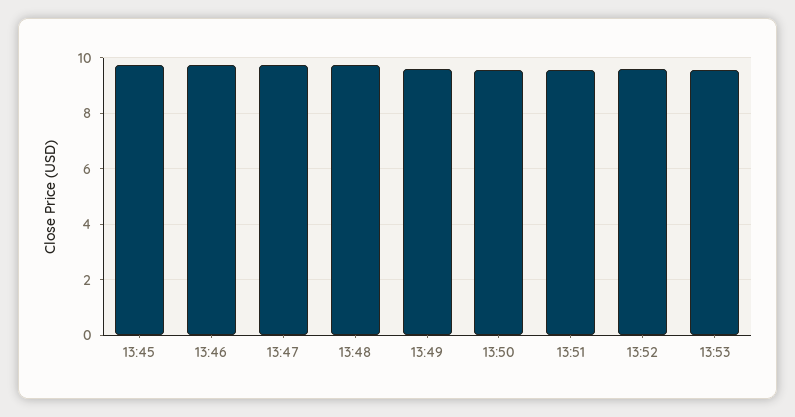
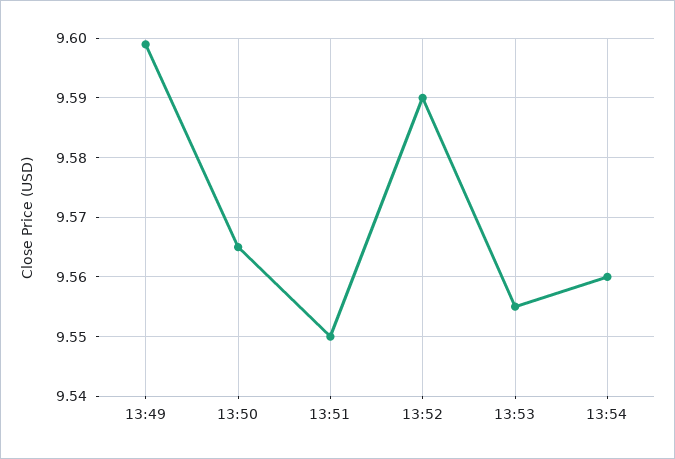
13:45: 9.75 -> none
13:46: 9.75 -> none
13:47: 9.75 -> none
13:48: 9.75 -> none
13:54: none -> 9.56

